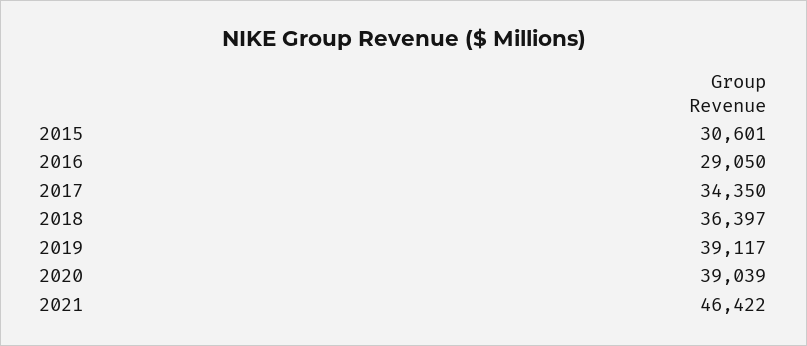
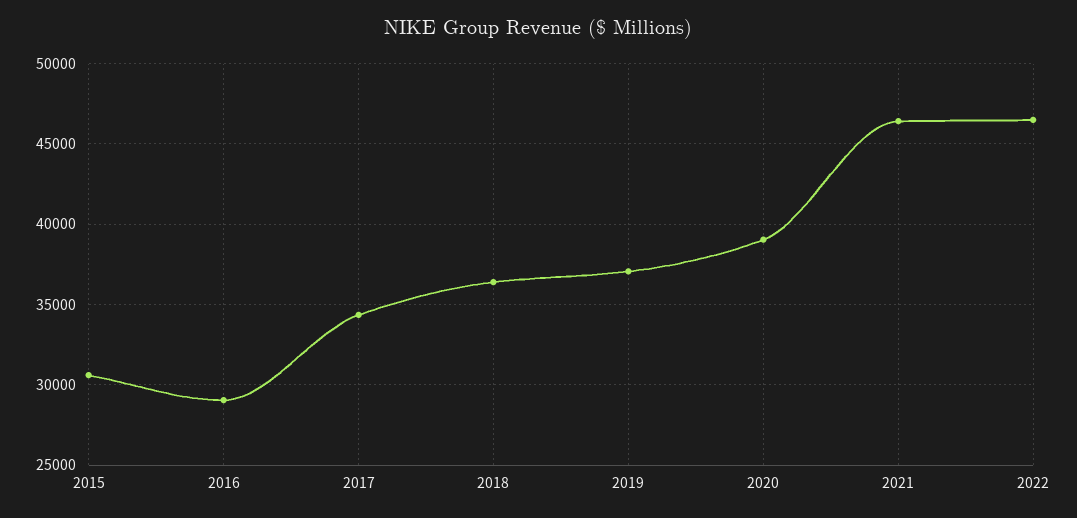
2019: 39117 -> 37000
2022: none -> 46500

